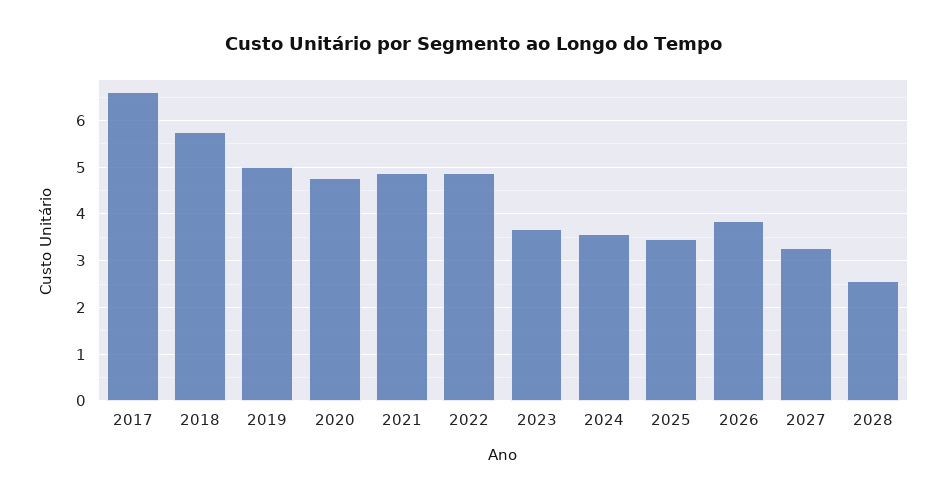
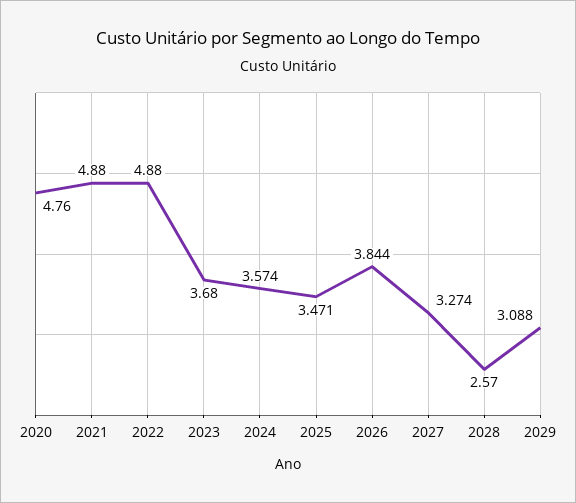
2017: 6.6 -> none
2018: 5.8 -> none
2019: 5 -> none
2029: none -> 3.088

